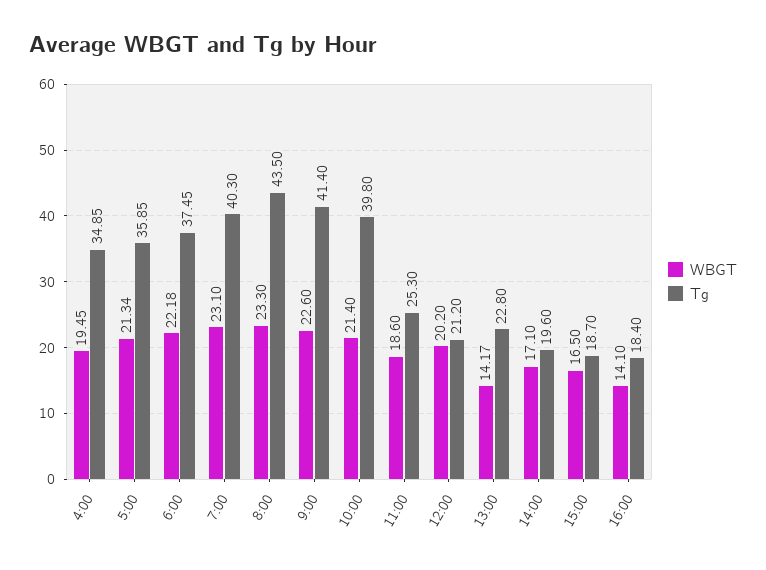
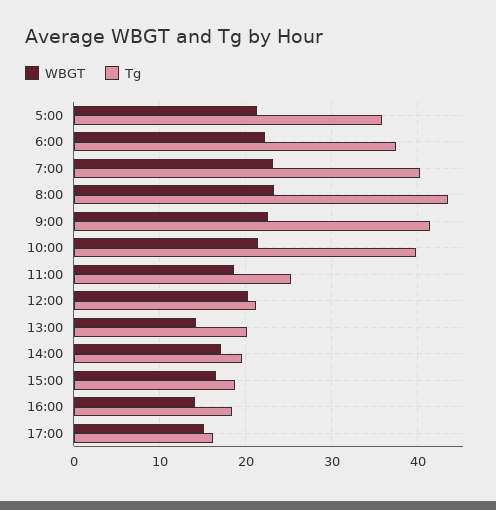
WBGT, 4:00: 19.45 -> none
Tg, 4:00: 34.85 -> none
Tg, 13:00: 22.8 -> 20
WBGT, 17:00: none -> 15
Tg, 17:00: none -> 16

